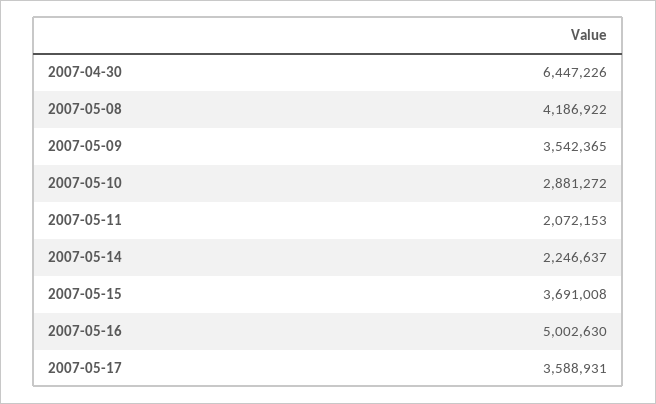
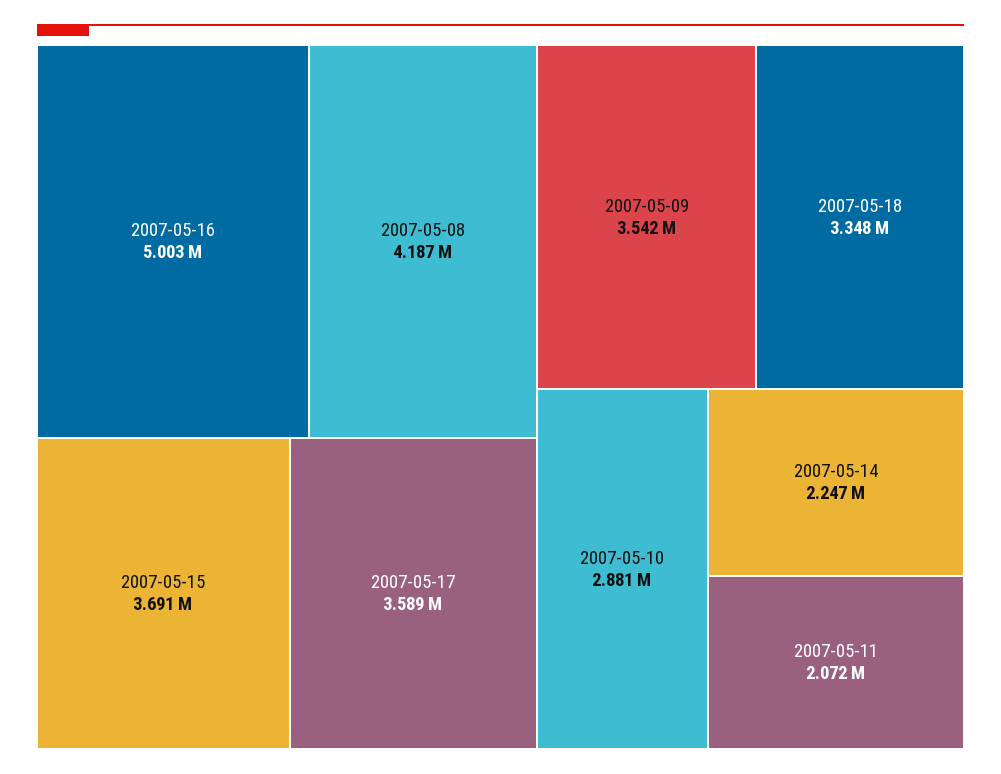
2007-04-30: 6447226 -> none
2007-05-18: none -> 3348000

